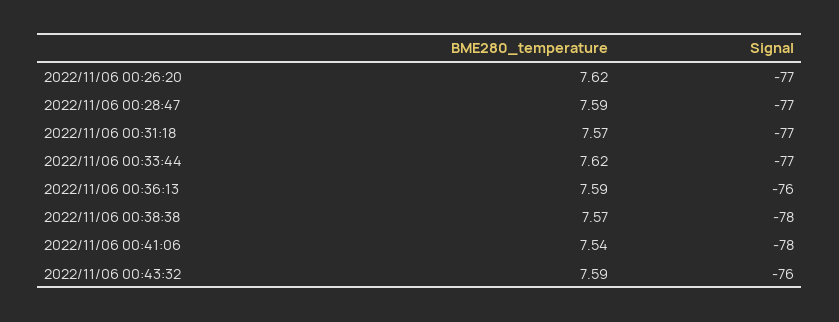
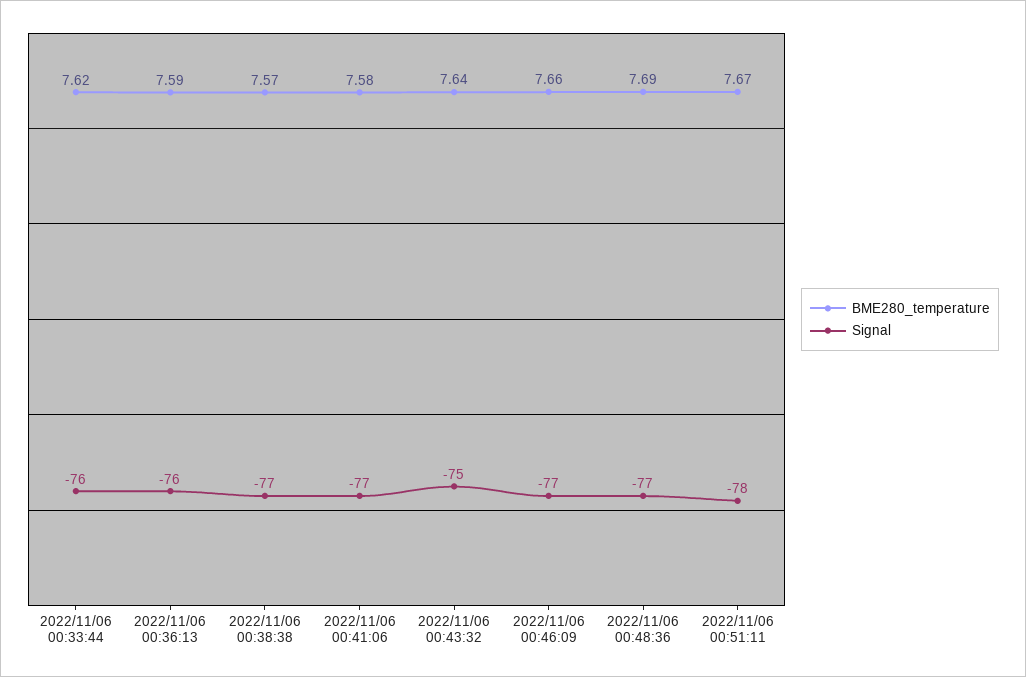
BME280_temperature, 2022/11/06 00:26:20: 7.62 -> none
Signal, 2022/11/06 00:26:20: -77 -> none
BME280_temperature, 2022/11/06 00:28:47: 7.59 -> none
Signal, 2022/11/06 00:28:47: -77 -> none
BME280_temperature, 2022/11/06 00:31:18: 7.57 -> none
Signal, 2022/11/06 00:31:18: -77 -> none
Signal, 2022/11/06 00:33:44: -77 -> -76
Signal, 2022/11/06 00:38:38: -78 -> -77
BME280_temperature, 2022/11/06 00:41:06: 7.54 -> 7.58
Signal, 2022/11/06 00:41:06: -78 -> -77
BME280_temperature, 2022/11/06 00:43:32: 7.59 -> 7.64
Signal, 2022/11/06 00:43:32: -76 -> -75
BME280_temperature, 2022/11/06 00:46:09: none -> 7.66
Signal, 2022/11/06 00:46:09: none -> -77
BME280_temperature, 2022/11/06 00:48:36: none -> 7.69
Signal, 2022/11/06 00:48:36: none -> -77
BME280_temperature, 2022/11/06 00:51:11: none -> 7.67
Signal, 2022/11/06 00:51:11: none -> -78

